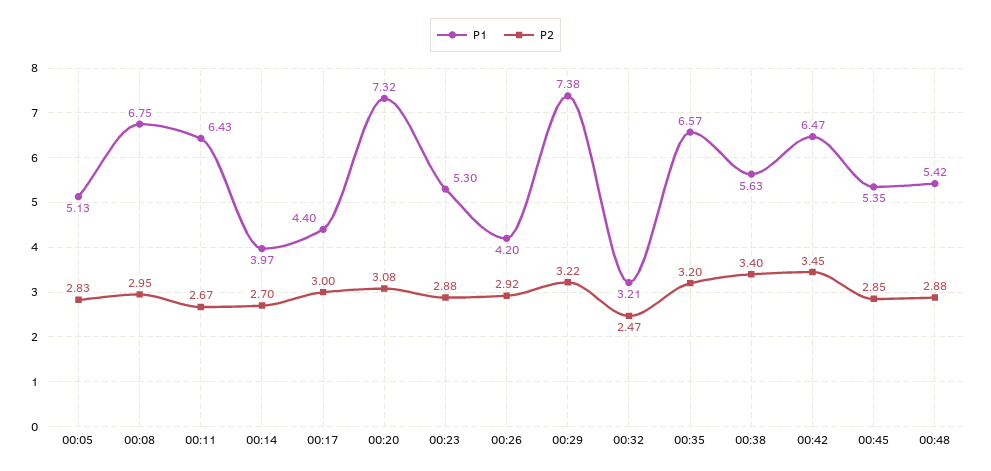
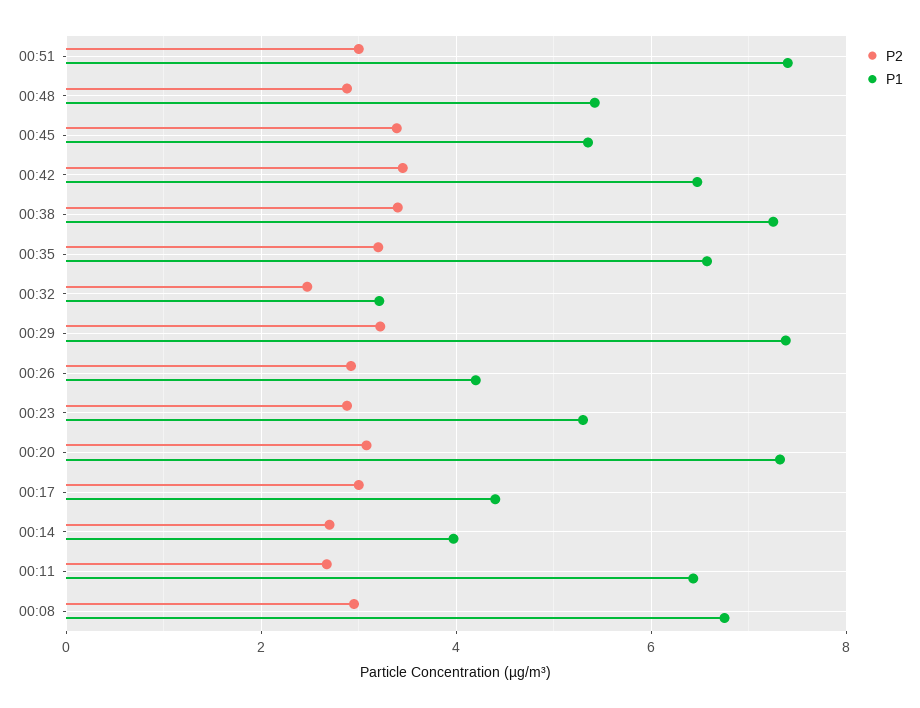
P1, 00:05: 5.13 -> none
P2, 00:05: 2.83 -> none
P1, 00:38: 5.63 -> 7.2
P2, 00:45: 2.85 -> 3.4
P2, 00:51: none -> 3
P1, 00:51: none -> 7.4

